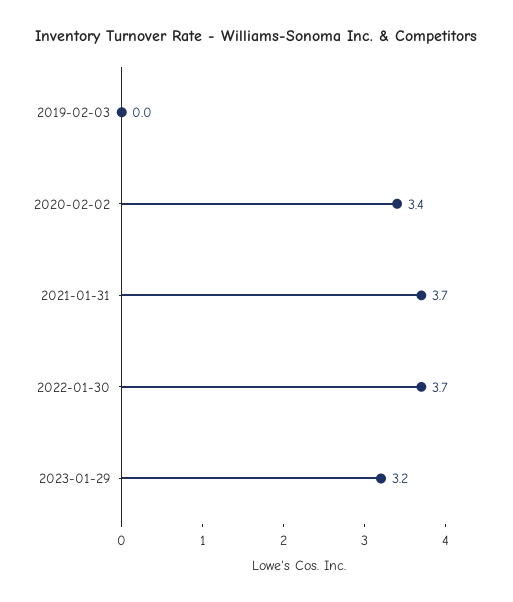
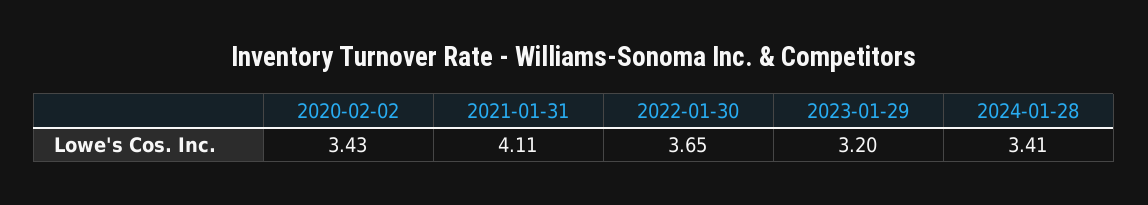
2019-02-03: 0 -> none
2021-01-31: 3.7 -> 4.11
2024-01-28: none -> 3.41

